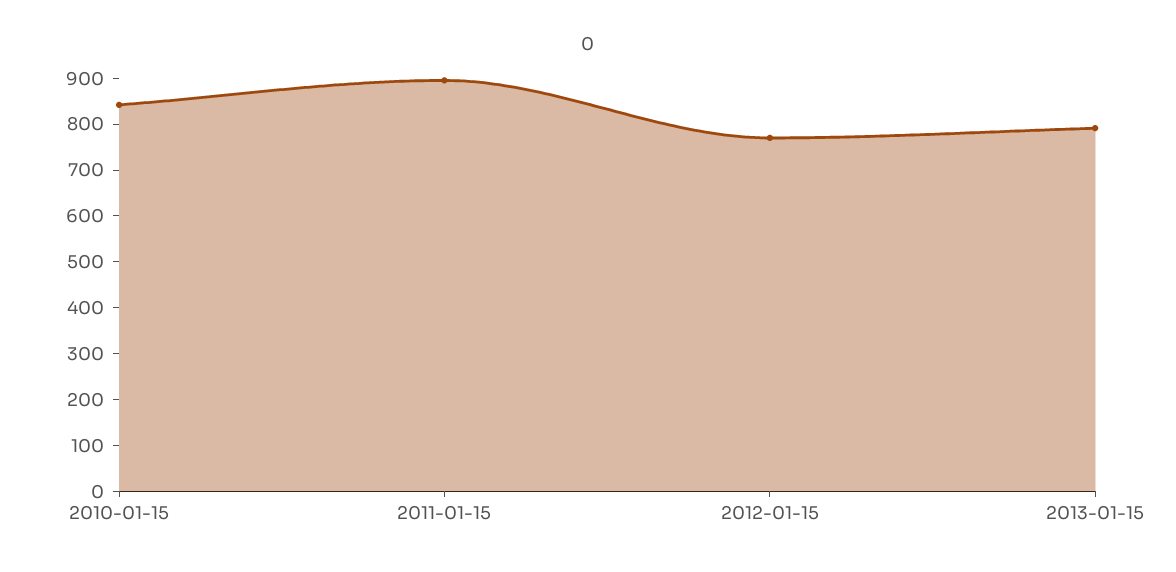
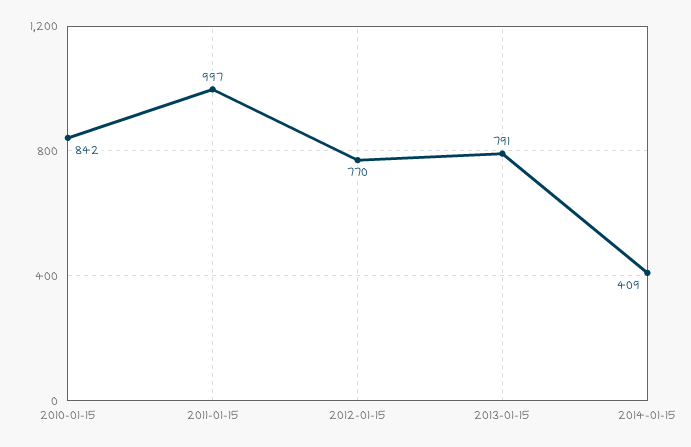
2011-01-15: 900 -> 997
2014-01-15: none -> 409

